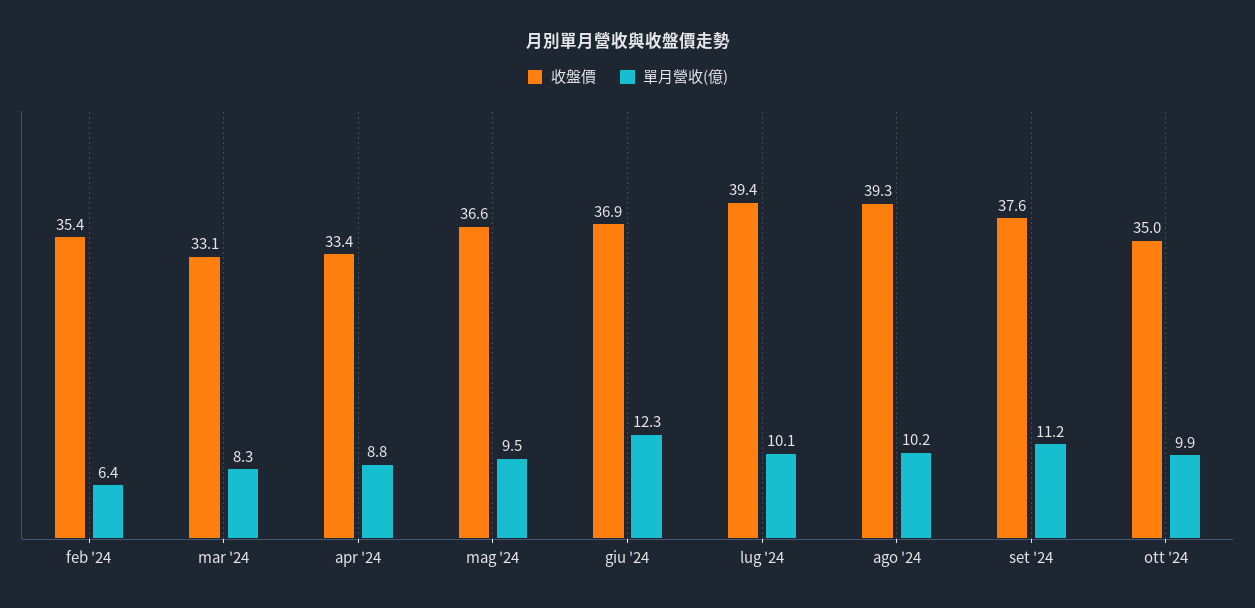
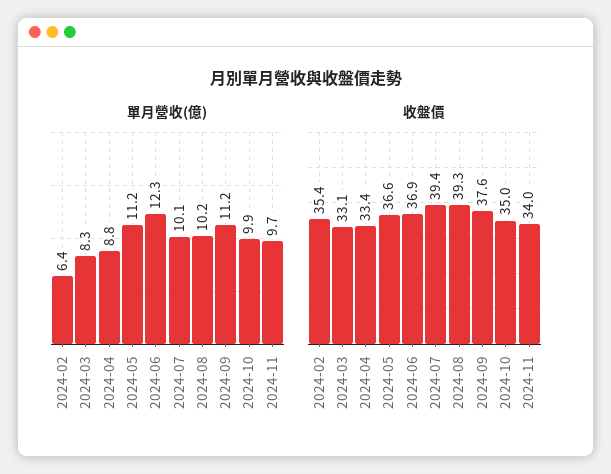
單月營收(億), mag '24: 9.5 -> 11.2
單月營收(億), 2024-11: none -> 9.7
收盤價, 2024-11: none -> 34

